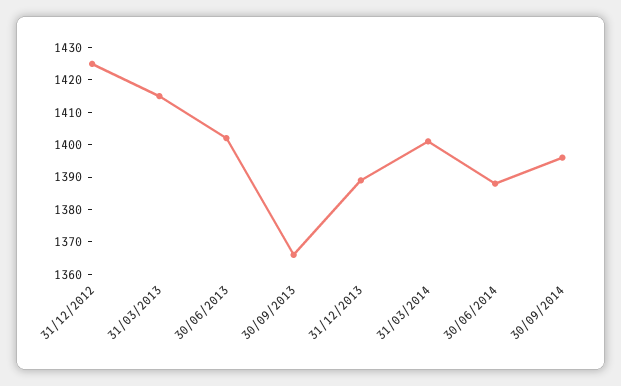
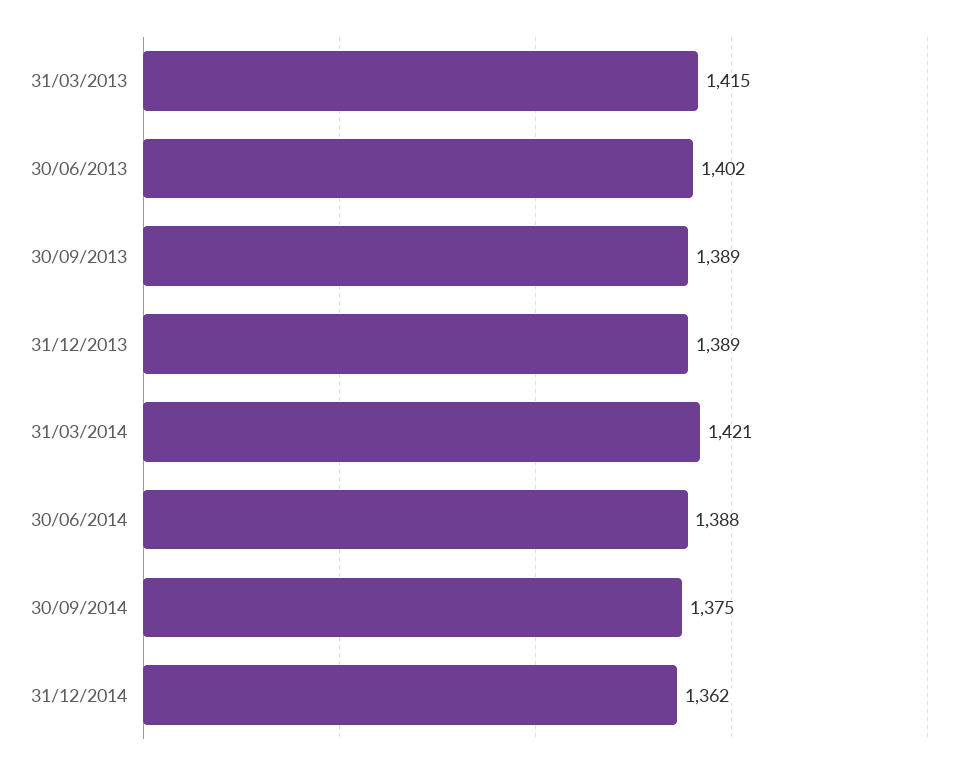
31/12/2012: 1425 -> none
30/09/2013: 1365 -> 1389
31/03/2014: 1400 -> 1421
30/09/2014: 1395 -> 1375
31/12/2014: none -> 1362

